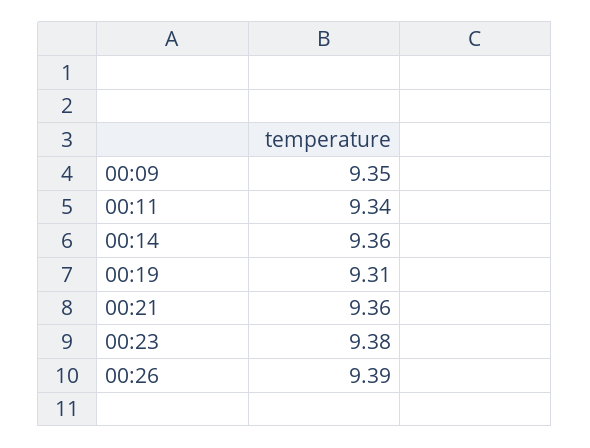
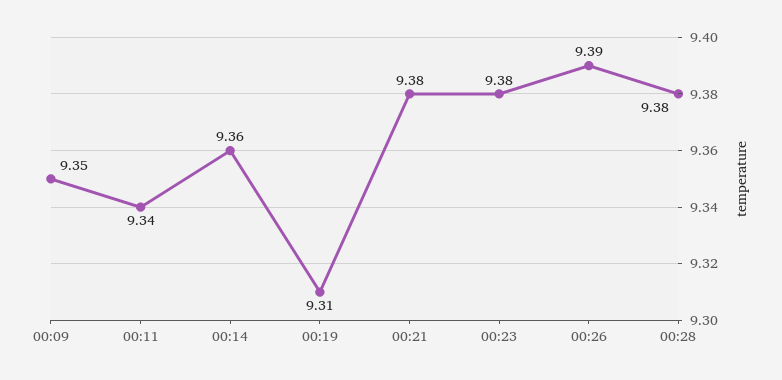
00:21: 9.36 -> 9.38
00:28: none -> 9.38

